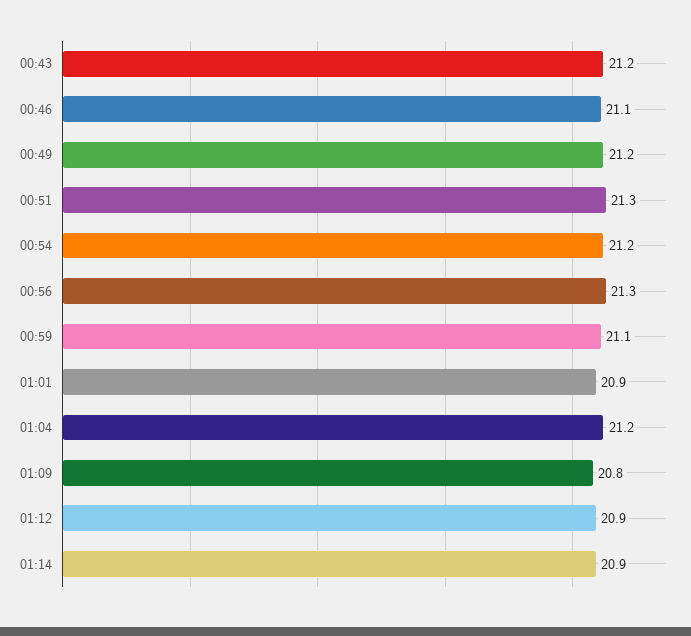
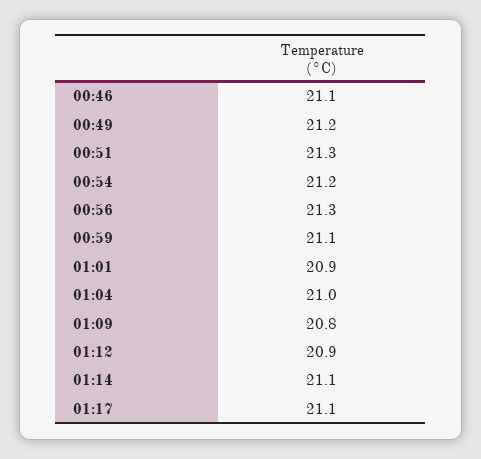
00:43: 21.2 -> none
01:04: 21.2 -> 21
01:14: 20.9 -> 21.1
01:17: none -> 21.1

